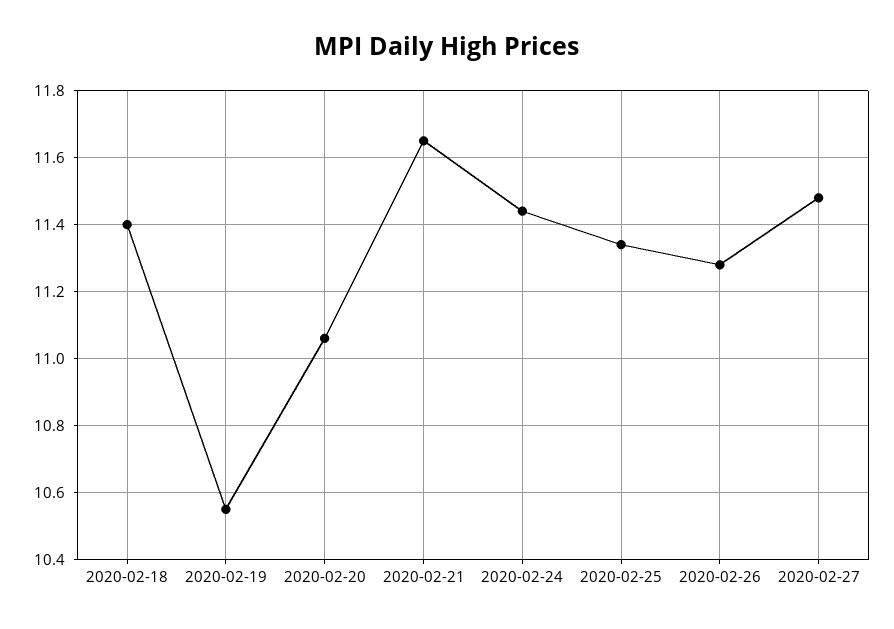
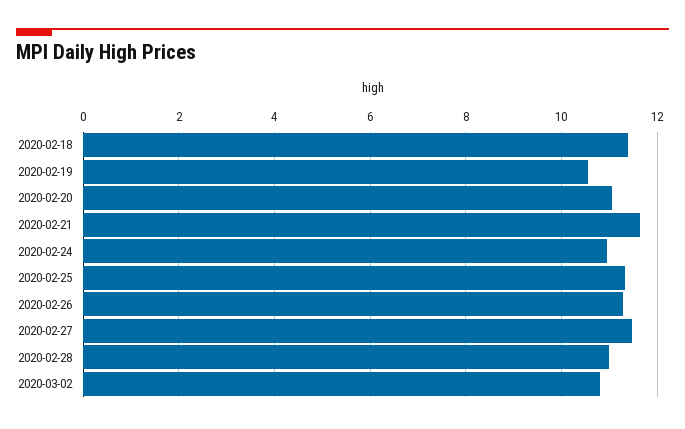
2020-02-24: 11.45 -> 11
2020-02-28: none -> 11
2020-03-02: none -> 10.8

